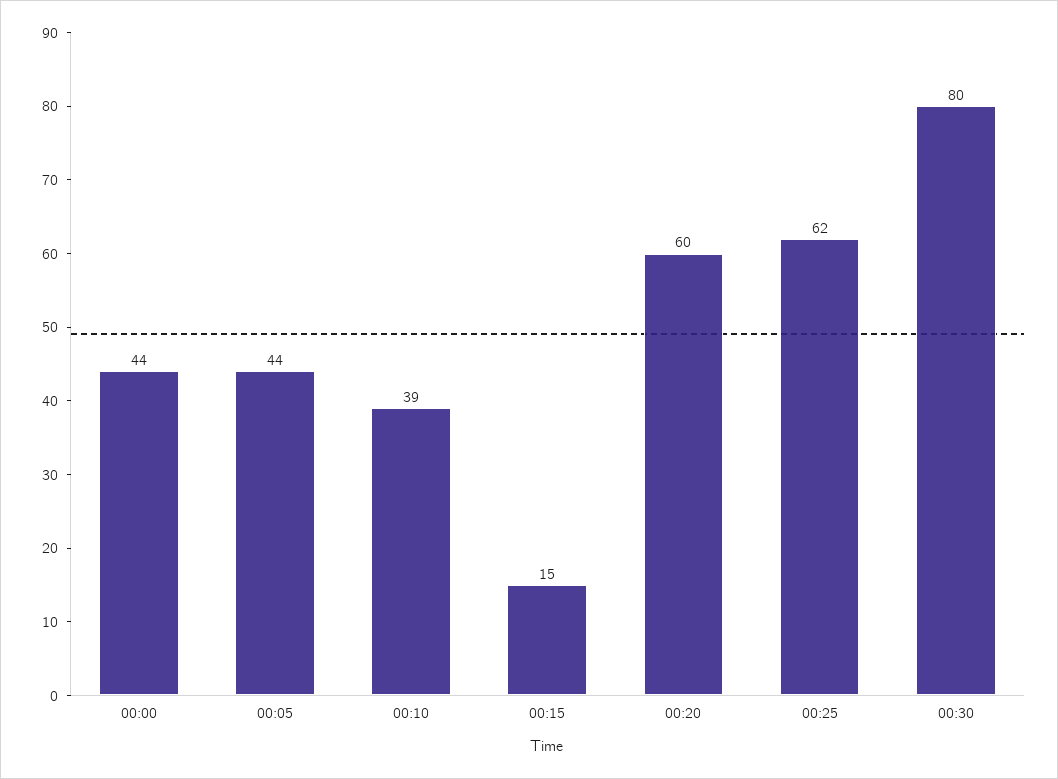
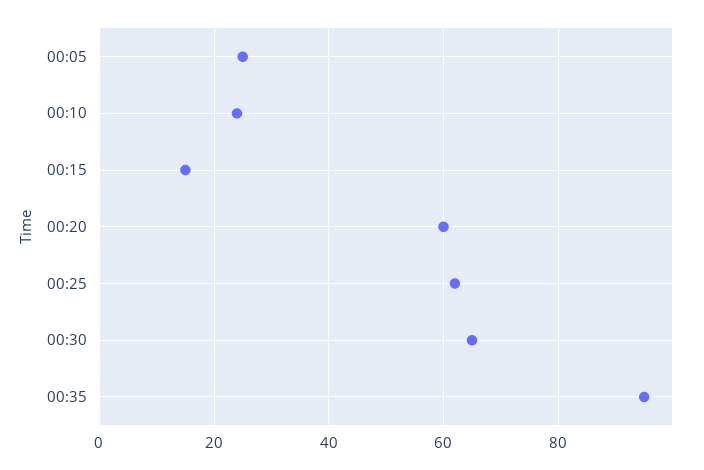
00:00: 44 -> none
00:05: 44 -> 25
00:10: 39 -> 25
00:30: 80 -> 65
00:35: none -> 95

